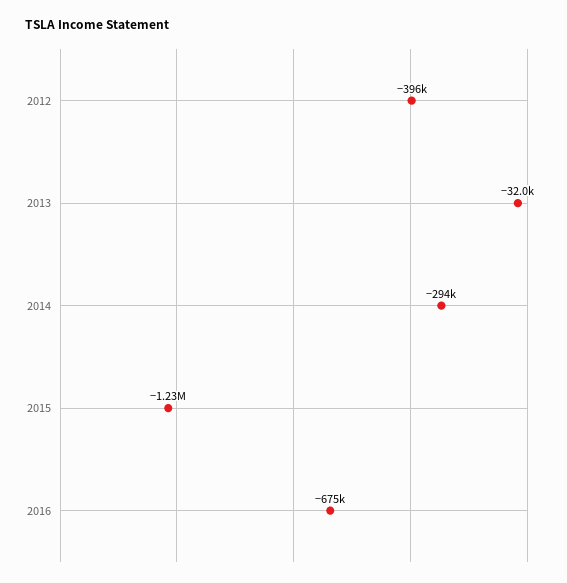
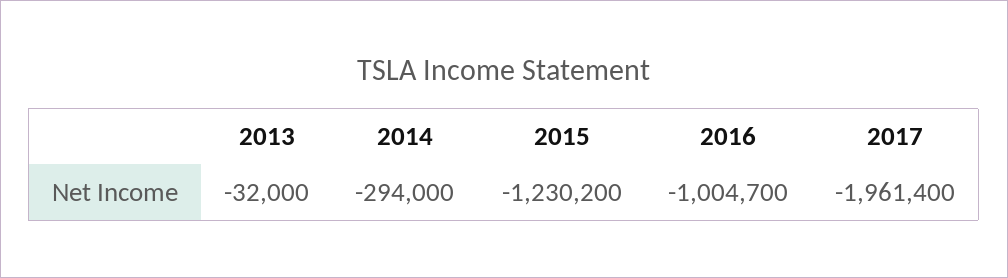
2012: -396000 -> none
2016: -675000 -> -1004700
2017: none -> -1961400

